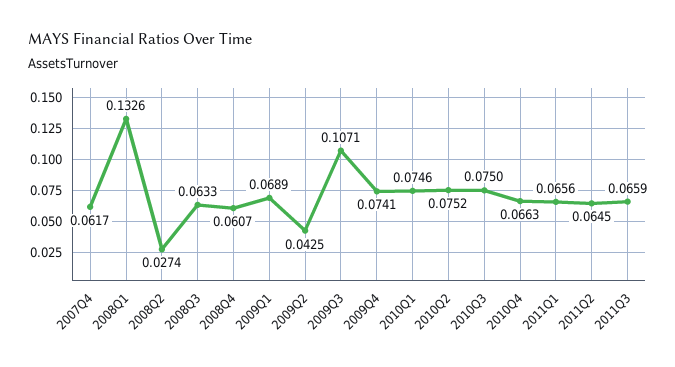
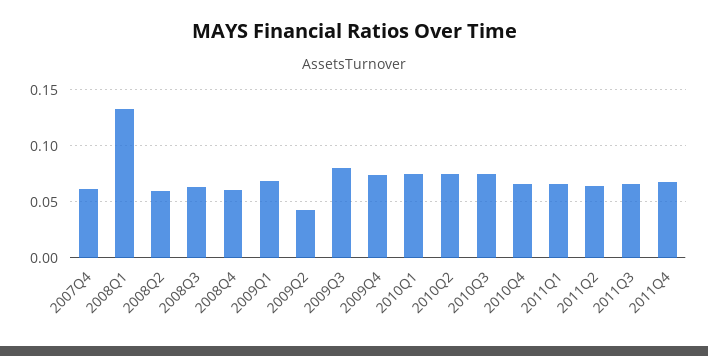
2008Q2: 0.0274 -> 0.06
2009Q3: 0.1071 -> 0.08
2011Q4: none -> 0.07

